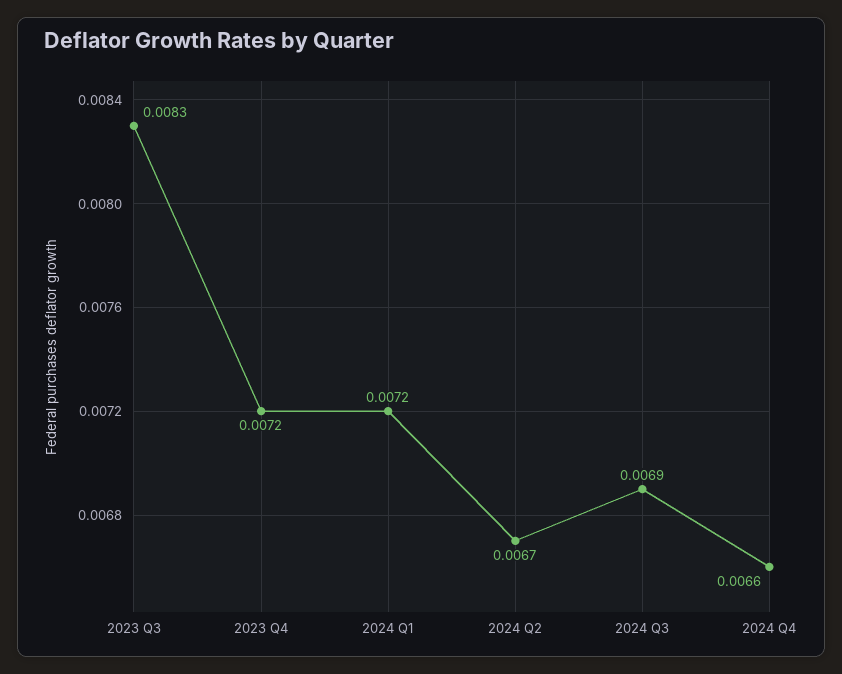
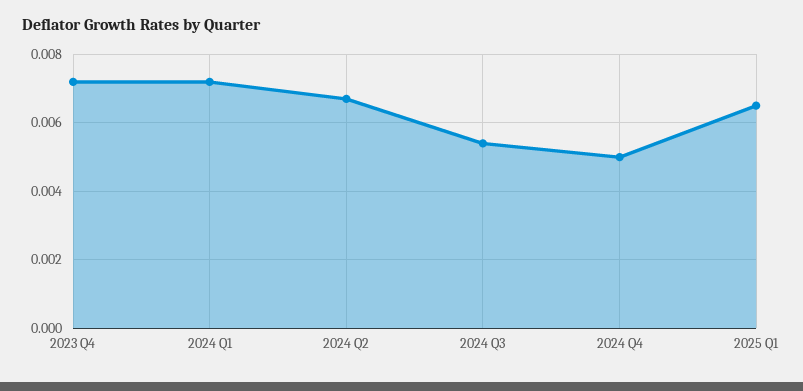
2023 Q3: 0.0083 -> none
2024 Q3: 0.0069 -> 0.0055
2024 Q4: 0.0066 -> 0.005
2025 Q1: none -> 0.0065

